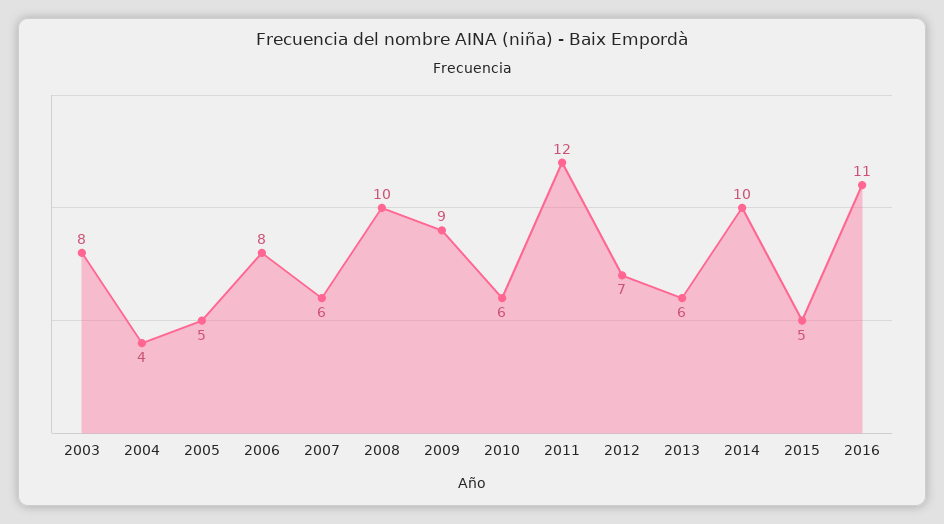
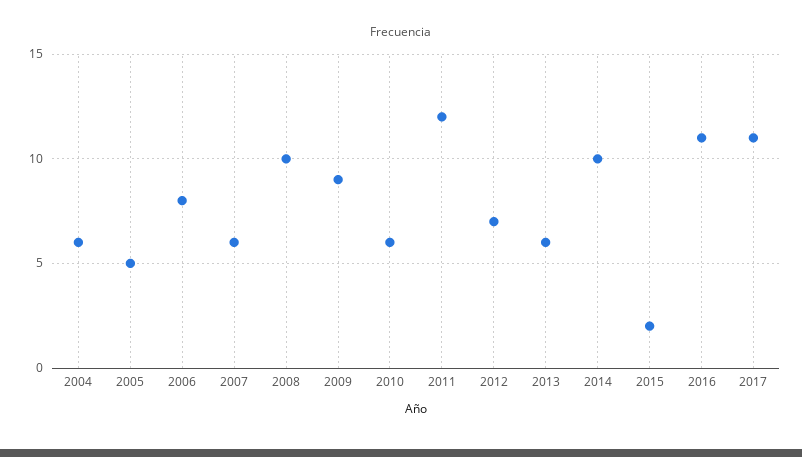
2003: 8 -> none
2004: 4 -> 6
2015: 5 -> 2
2017: none -> 11

